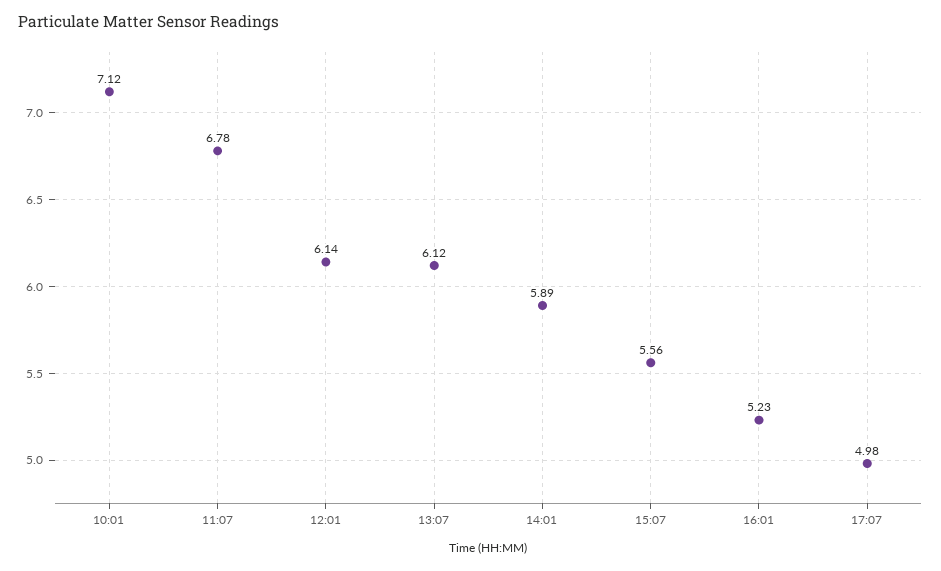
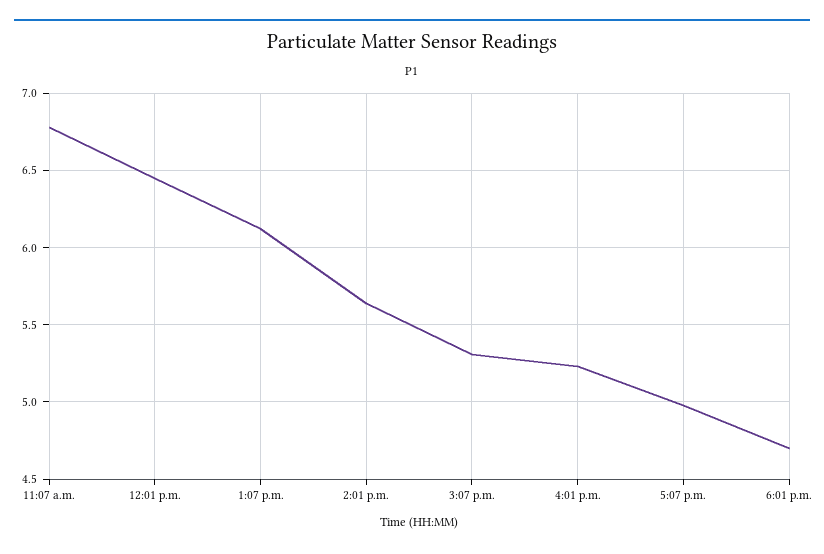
10:01: 7.12 -> none
12:01: 6.14 -> 6.45
14:01: 5.89 -> 5.65
15:07: 5.56 -> 5.3
6:01 p.m.: none -> 4.7

